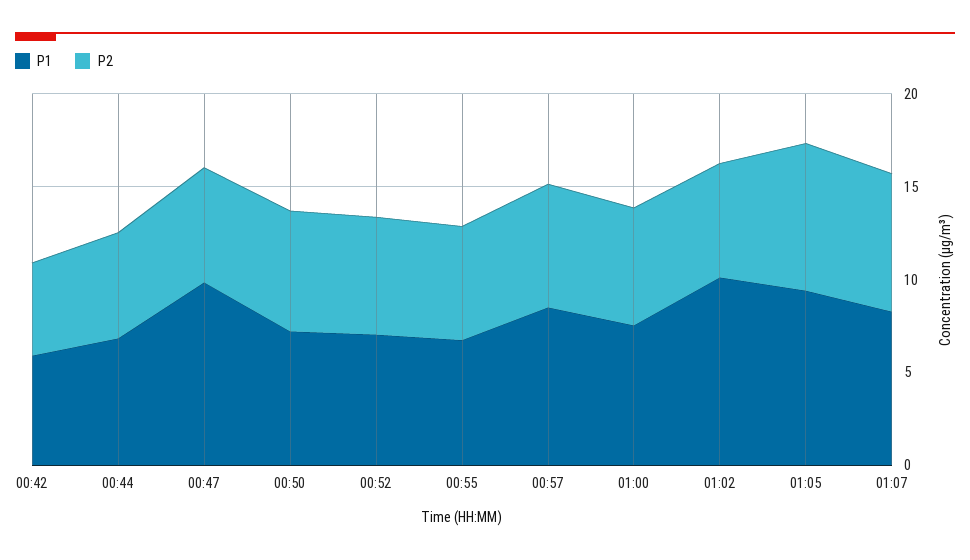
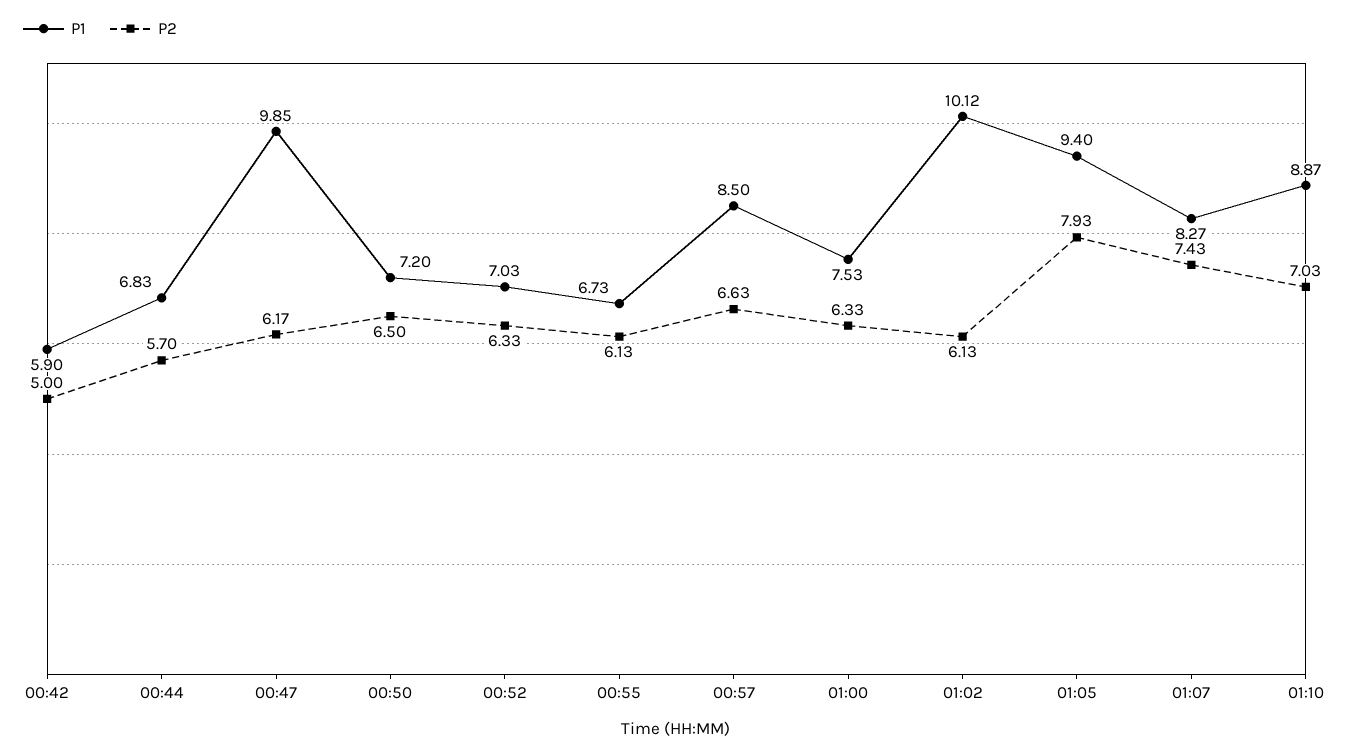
P1, 01:10: none -> 8.87
P2, 01:10: none -> 7.03

